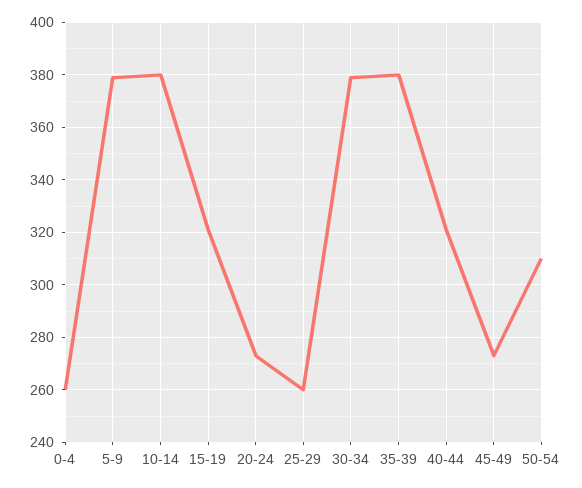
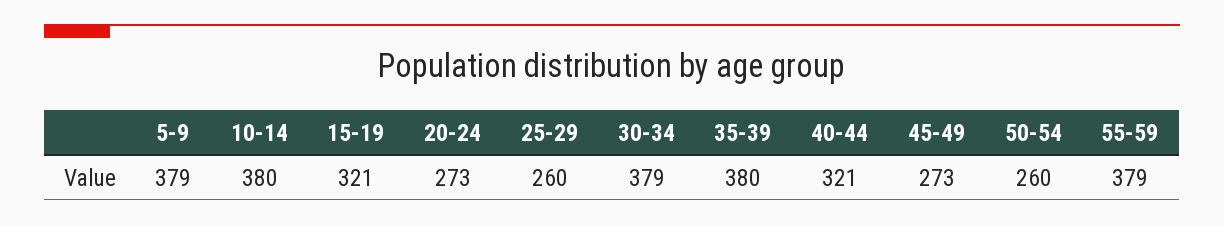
0-4: 260 -> none
50-54: 310 -> 260
55-59: none -> 379

